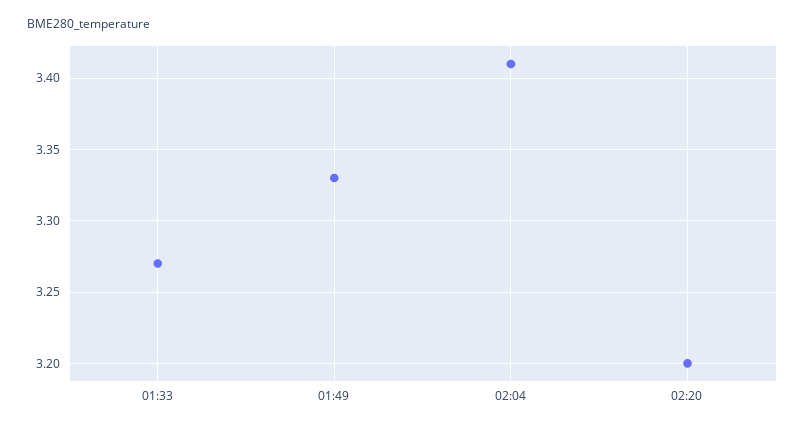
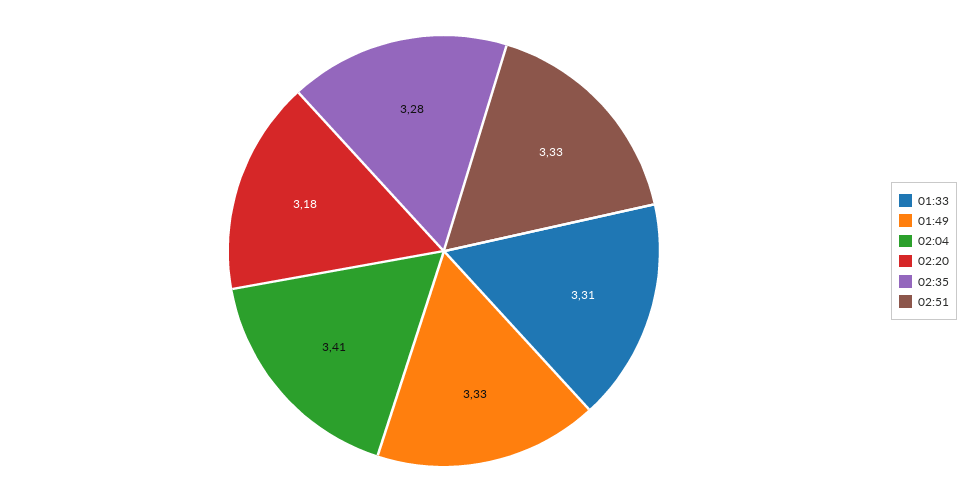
01:33: 3.27 -> 3.31
02:20: 3.2 -> 3.18
02:35: none -> 3.28
02:51: none -> 3.33

